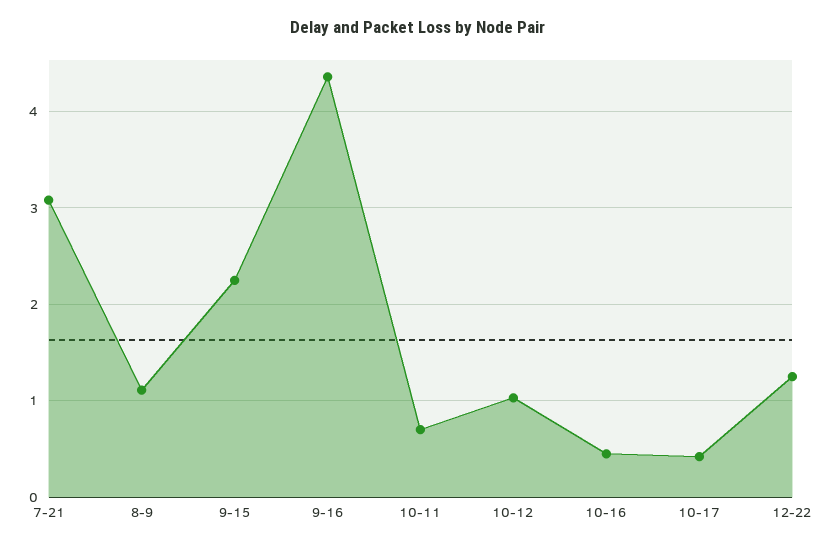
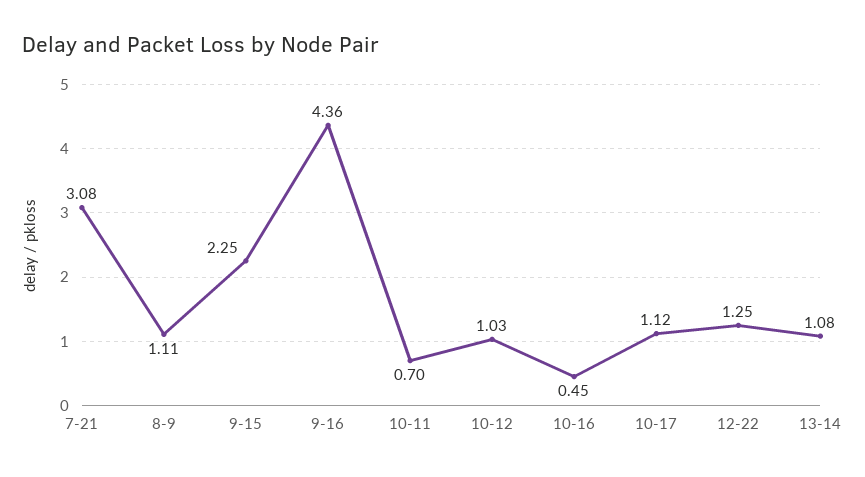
10-17: 0.4 -> 1.12
13-14: none -> 1.08

